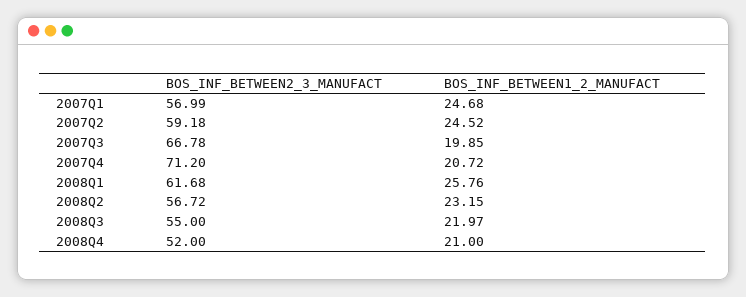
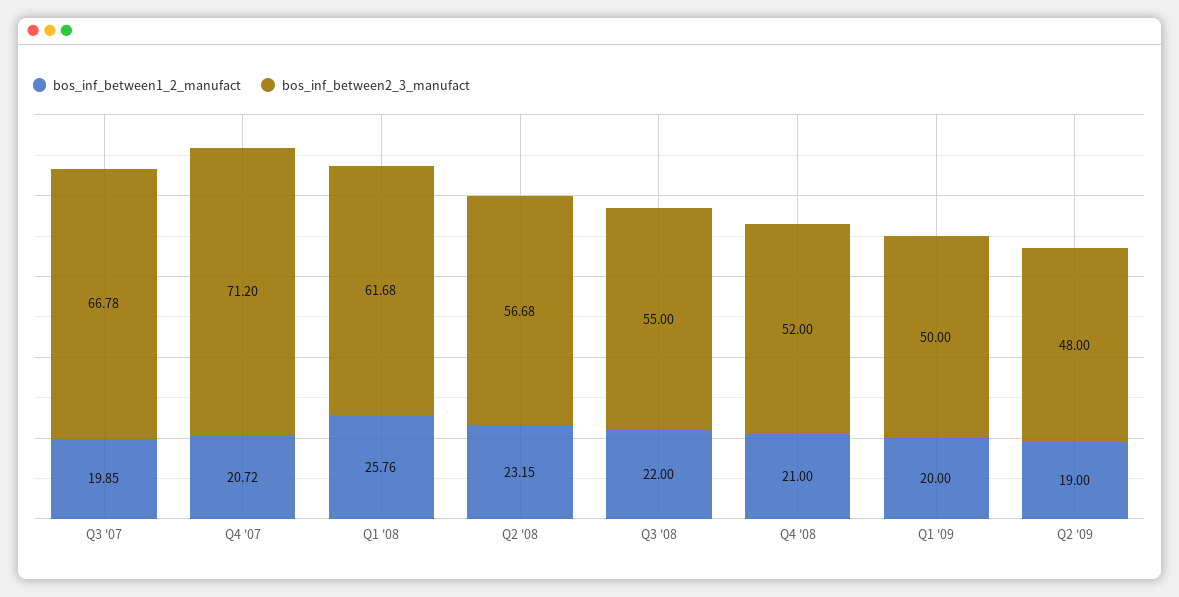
BOS_INF_BETWEEN2_3_MANUFACT, 2007Q1: 56.99 -> none
BOS_INF_BETWEEN1_2_MANUFACT, 2007Q1: 24.68 -> none
BOS_INF_BETWEEN2_3_MANUFACT, 2007Q2: 59.18 -> none
BOS_INF_BETWEEN1_2_MANUFACT, 2007Q2: 24.52 -> none
BOS_INF_BETWEEN2_3_MANUFACT, 2008Q2: 56.72 -> 56.68
BOS_INF_BETWEEN1_2_MANUFACT, 2008Q3: 21.97 -> 22
BOS_INF_BETWEEN1_2_MANUFACT, Q1 '09: none -> 20
BOS_INF_BETWEEN2_3_MANUFACT, Q1 '09: none -> 50
BOS_INF_BETWEEN1_2_MANUFACT, Q2 '09: none -> 19
BOS_INF_BETWEEN2_3_MANUFACT, Q2 '09: none -> 48

